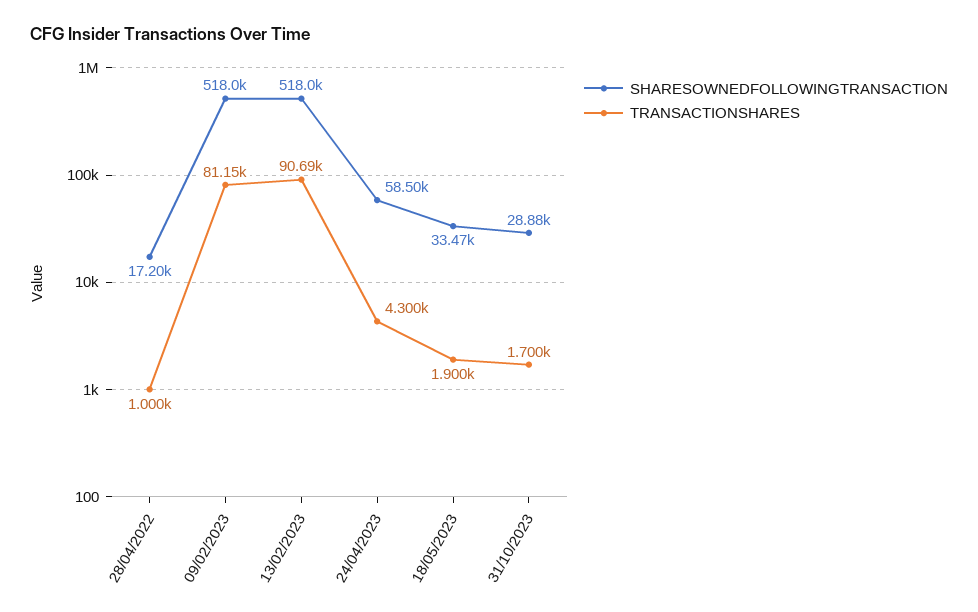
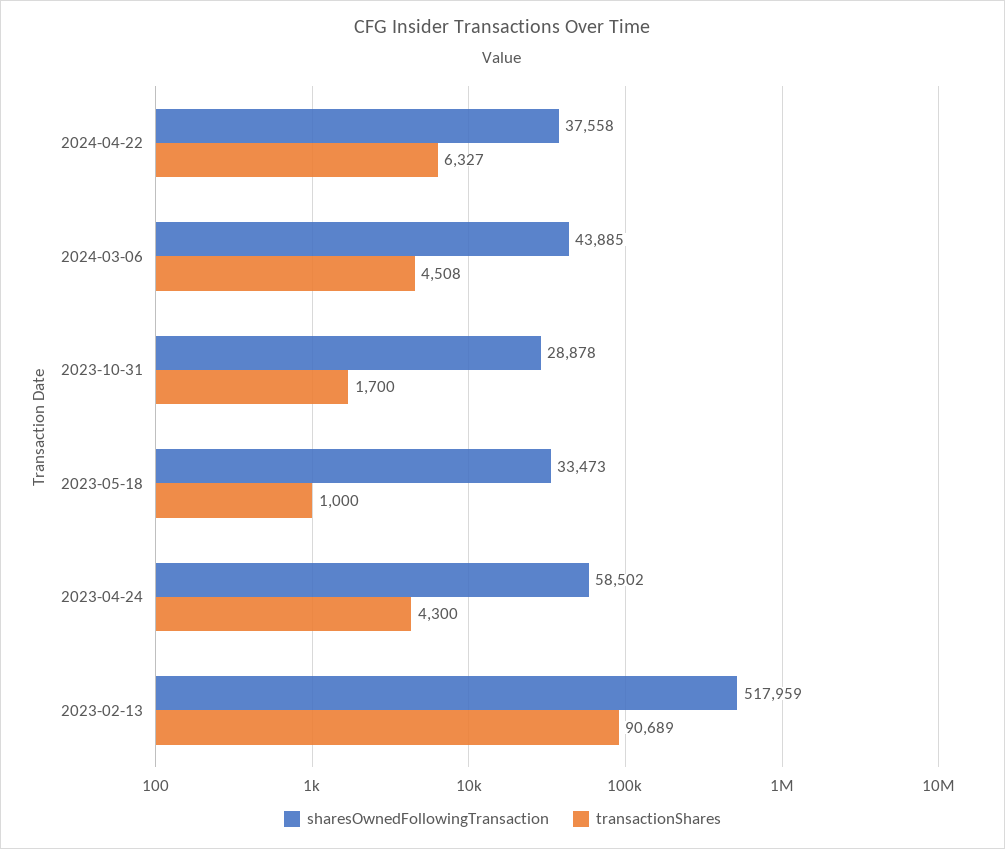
SHARESOWNEDFOLLOWINGTRANSACTION, 28/04/2022: 17200 -> none
TRANSACTIONSHARES, 28/04/2022: 1000 -> none
SHARESOWNEDFOLLOWINGTRANSACTION, 09/02/2023: 518000 -> none
TRANSACTIONSHARES, 09/02/2023: 81150 -> none
TRANSACTIONSHARES, 18/05/2023: 1900 -> 1000
SHARESOWNEDFOLLOWINGTRANSACTION, 2024-04-22: none -> 37558
TRANSACTIONSHARES, 2024-04-22: none -> 6327
SHARESOWNEDFOLLOWINGTRANSACTION, 2024-03-06: none -> 43885
TRANSACTIONSHARES, 2024-03-06: none -> 4508

